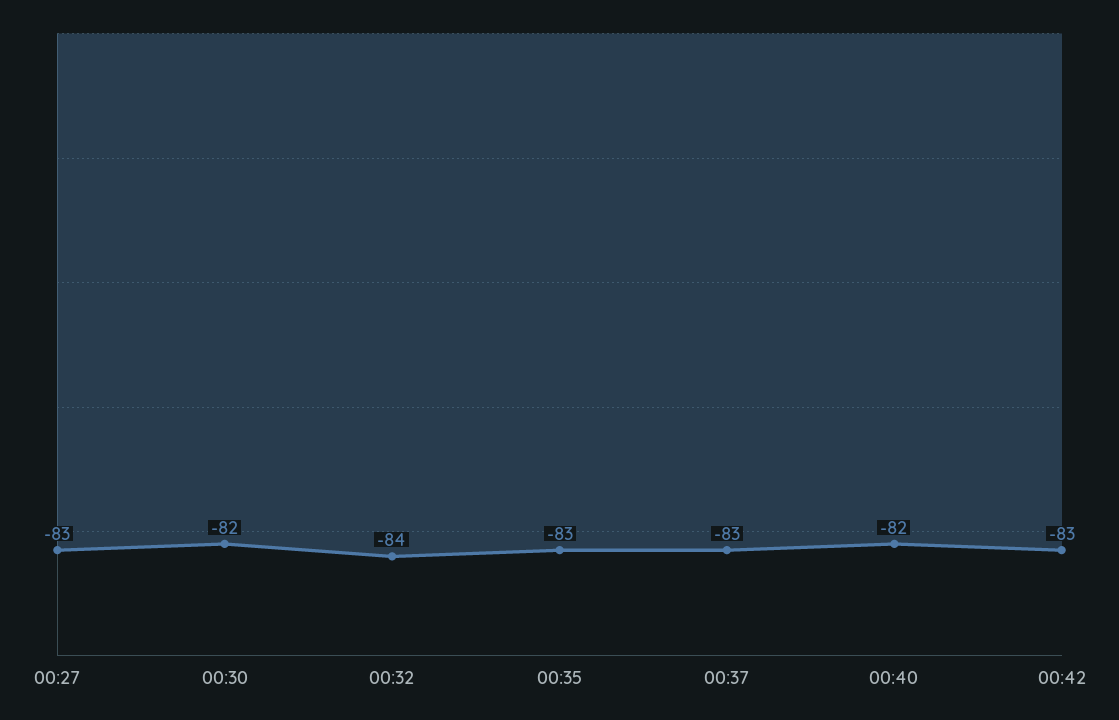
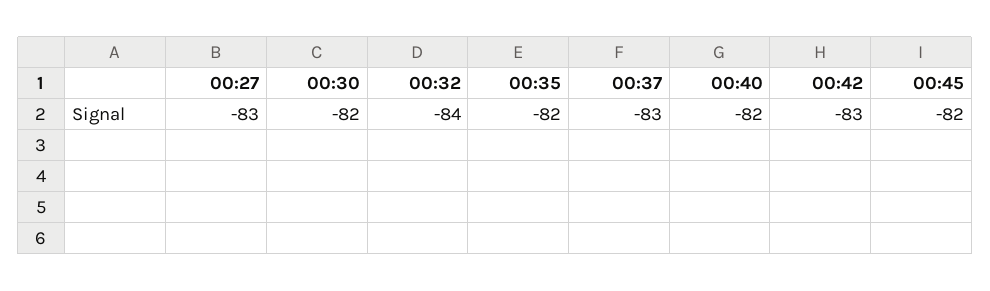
00:35: -83 -> -82
00:45: none -> -82

